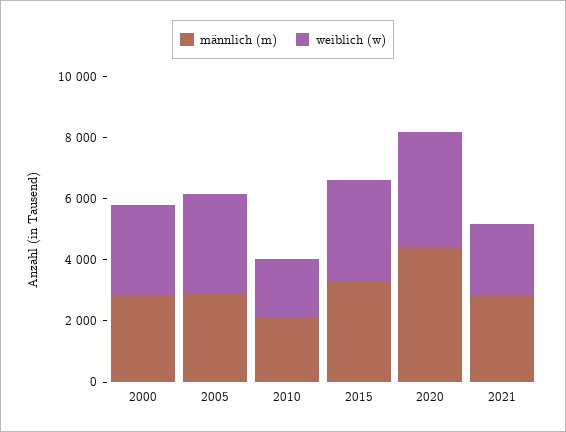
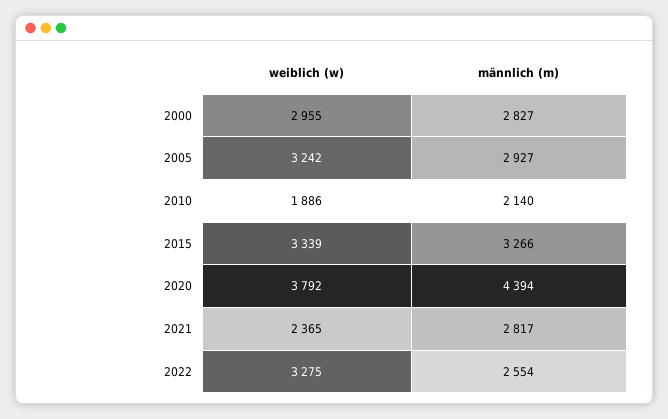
weiblich (w), 2022: none -> 3275
männlich (m), 2022: none -> 2554

